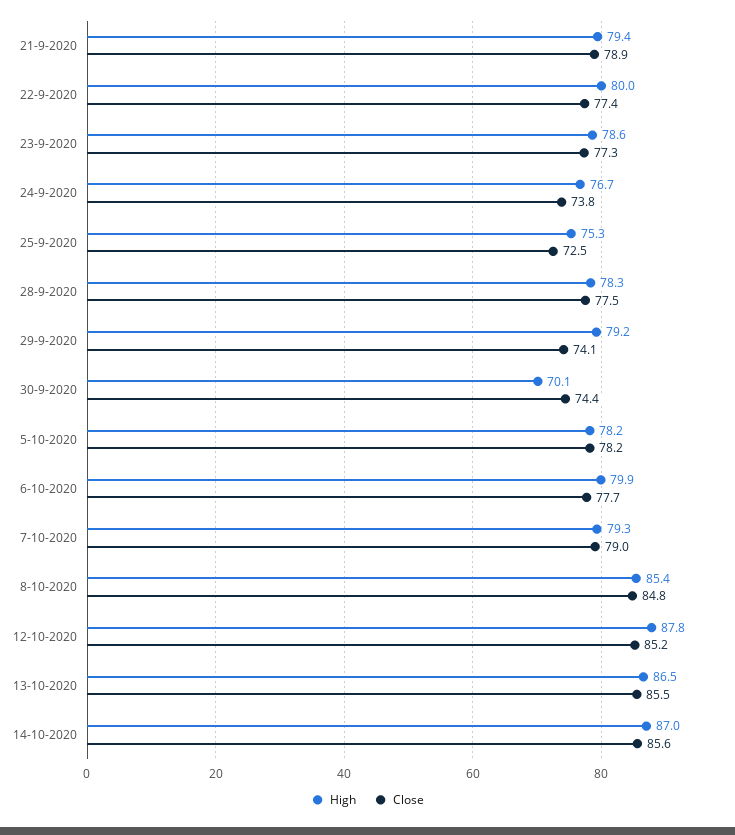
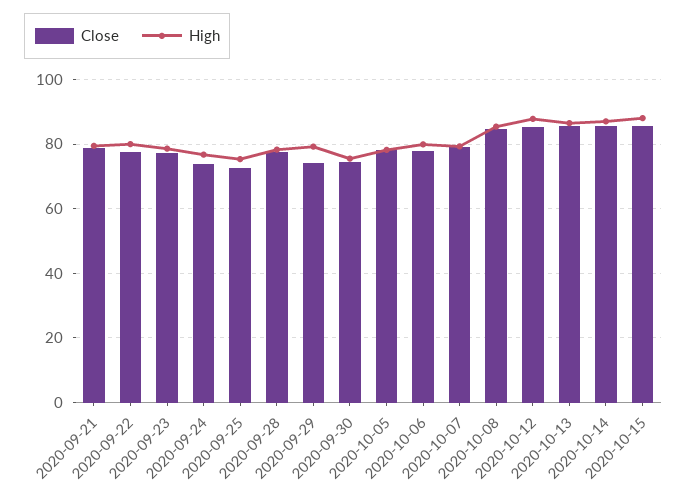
High, 30-9-2020: 70.1 -> 76
Close, 2020-10-15: none -> 86
High, 2020-10-15: none -> 88

